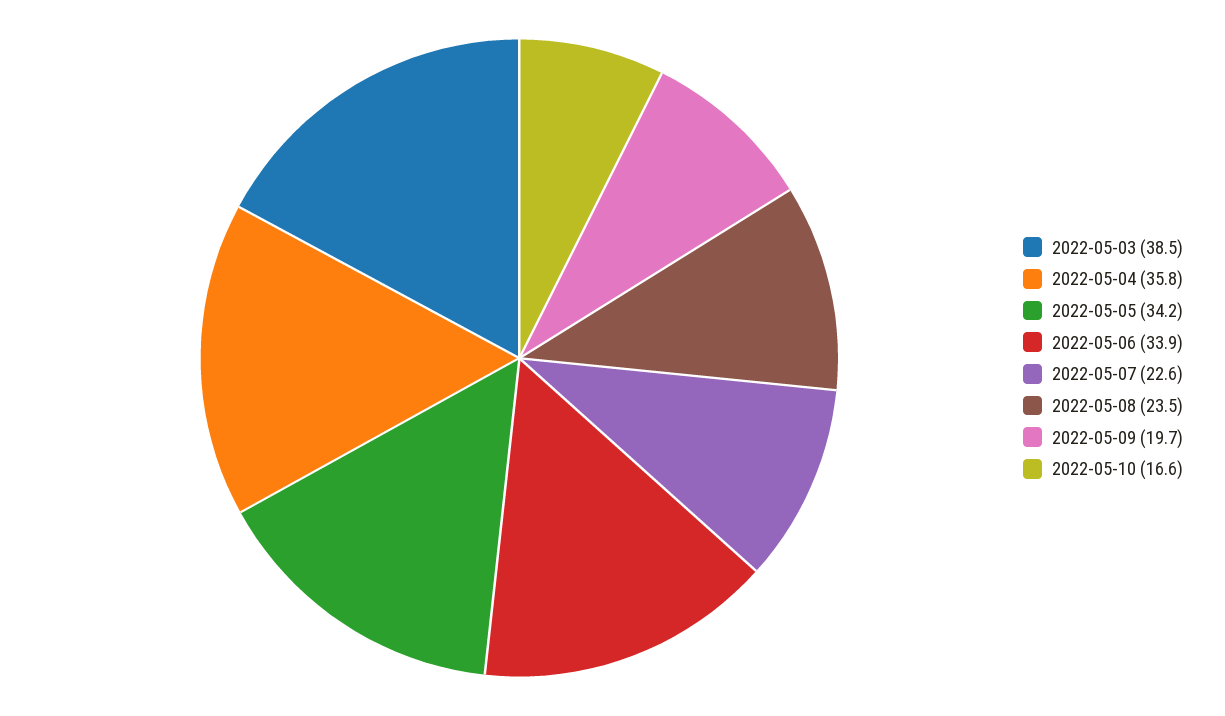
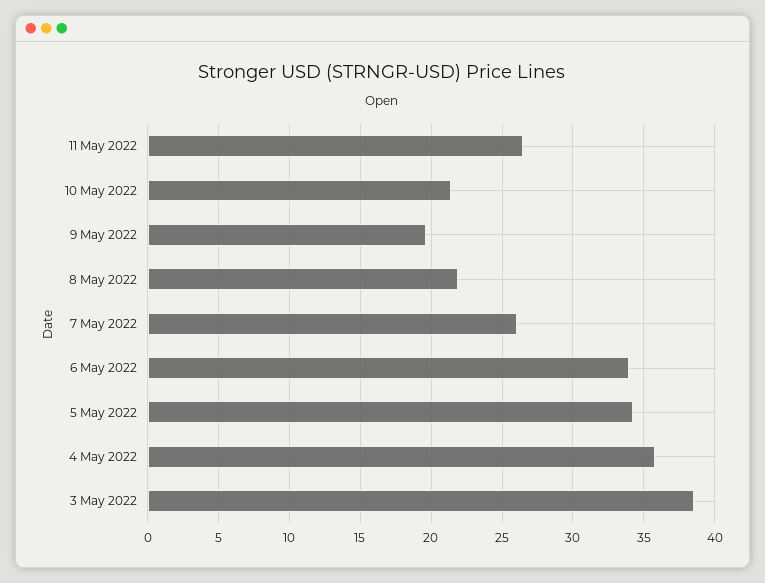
2022-05-07: 22.6 -> 26
2022-05-08: 23.5 -> 22
2022-05-10: 16.6 -> 21.5
11 May 2022: none -> 26.5

